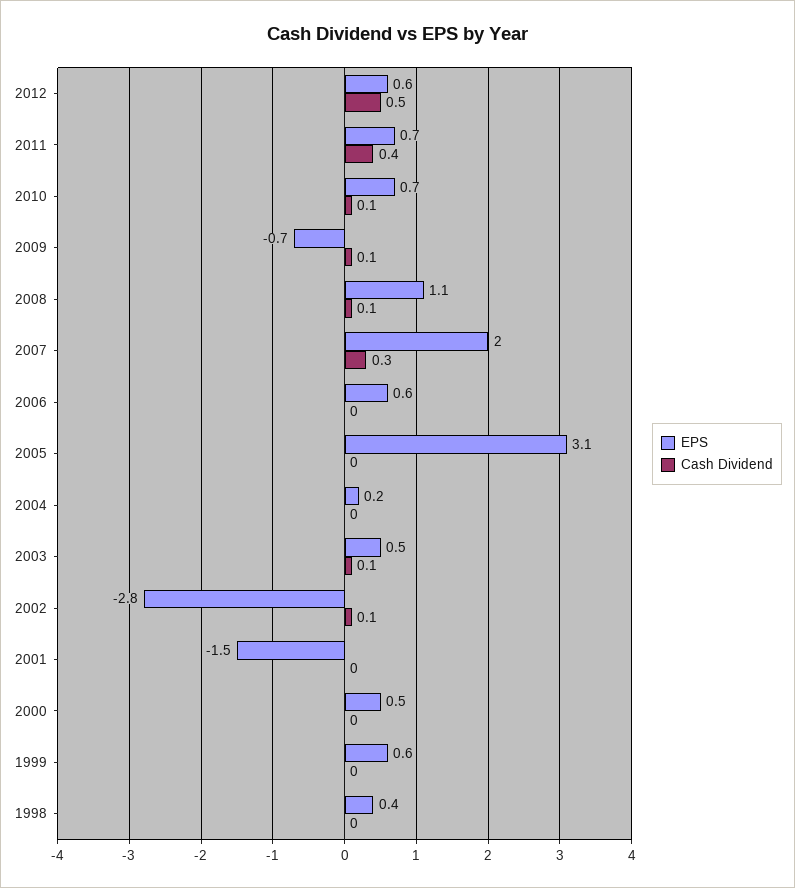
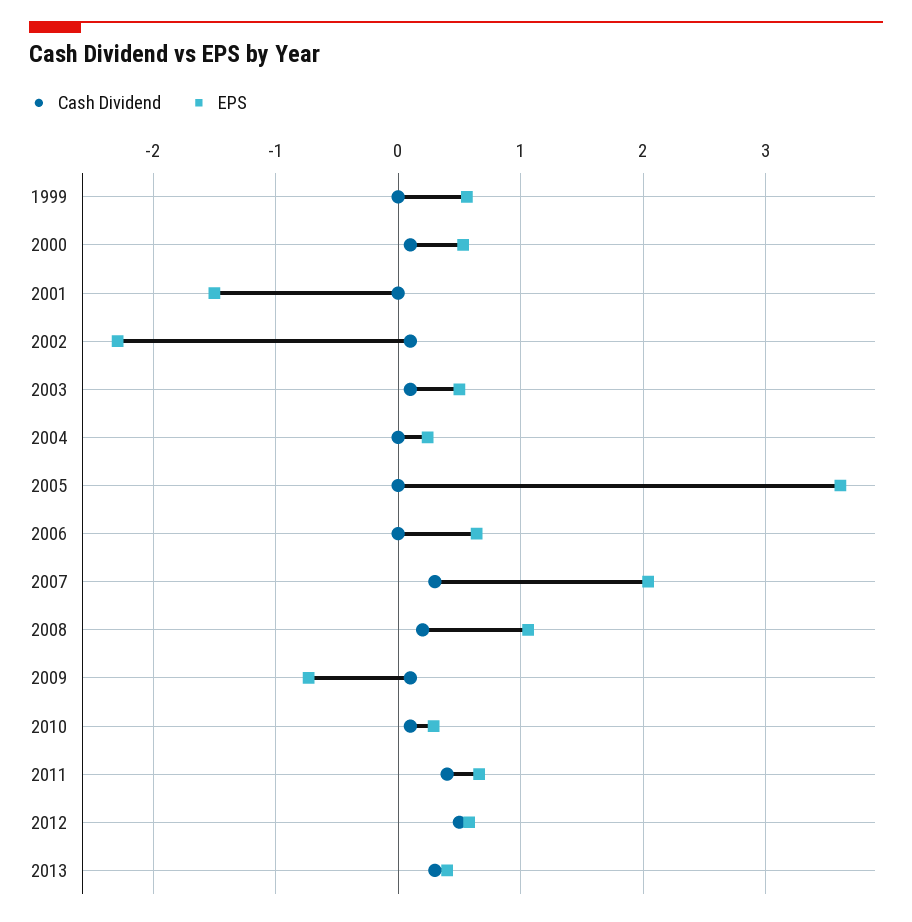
EPS, 2010: 0.7 -> 0.3
Cash Dividend, 2008: 0.1 -> 0.2
EPS, 2005: 3.1 -> 3.6
EPS, 2002: -2.8 -> -2.3
Cash Dividend, 2000: 0 -> 0.1
EPS, 1998: 0.4 -> none
Cash Dividend, 1998: 0 -> none
Cash Dividend, 2013: none -> 0.3
EPS, 2013: none -> 0.4

